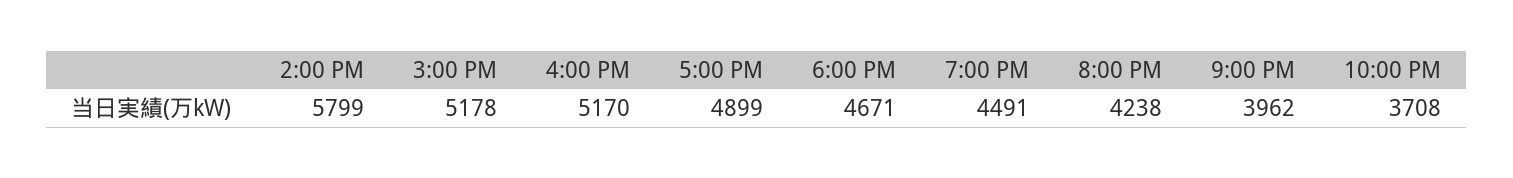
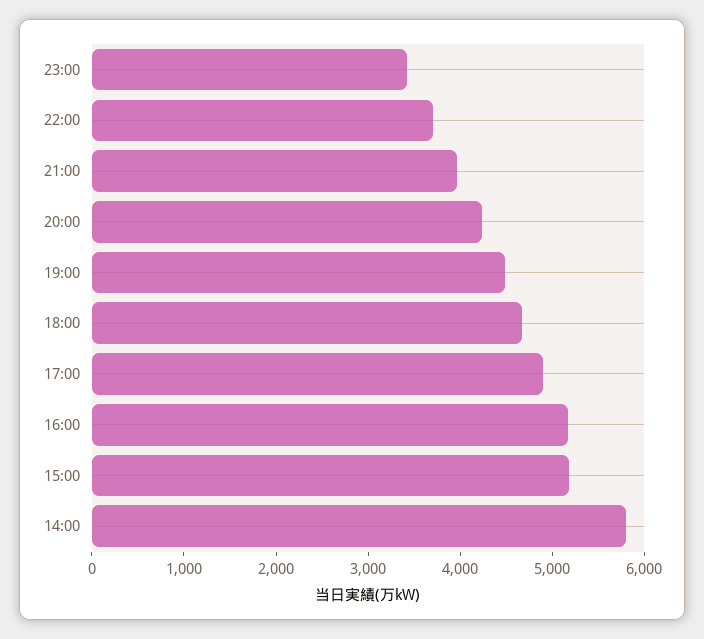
23:00: none -> 3400

